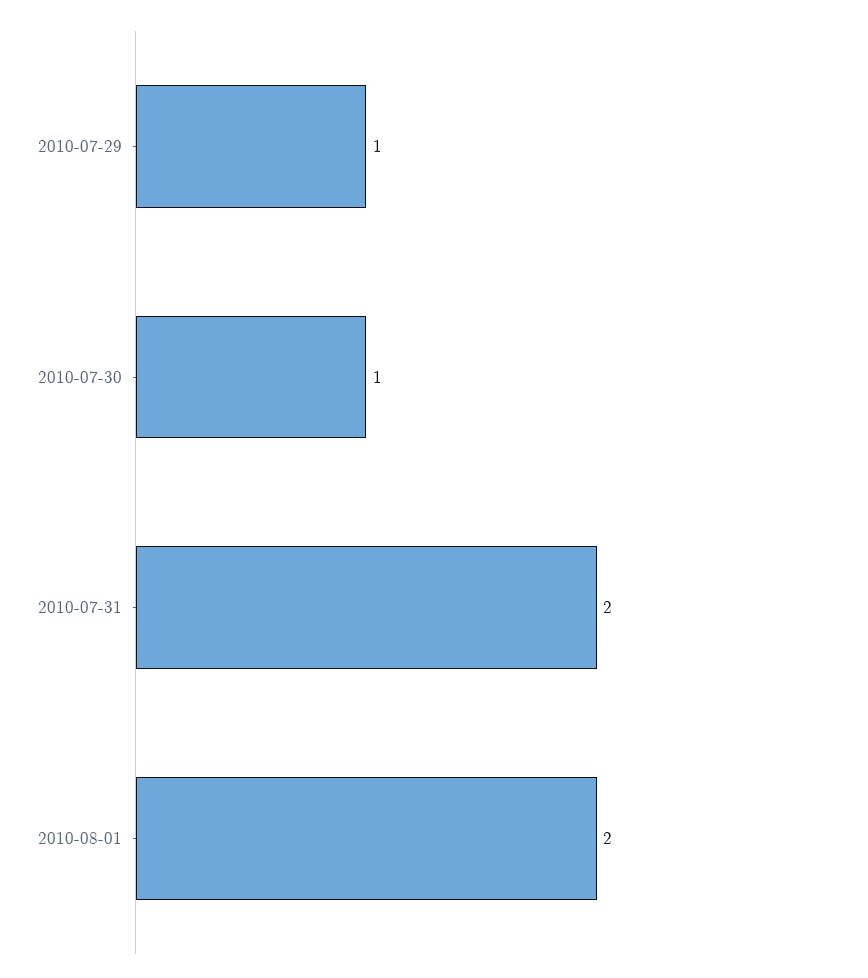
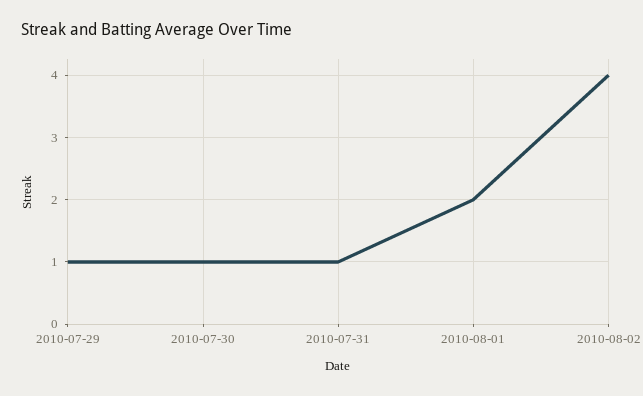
2010-07-31: 2 -> 1
2010-08-02: none -> 4

